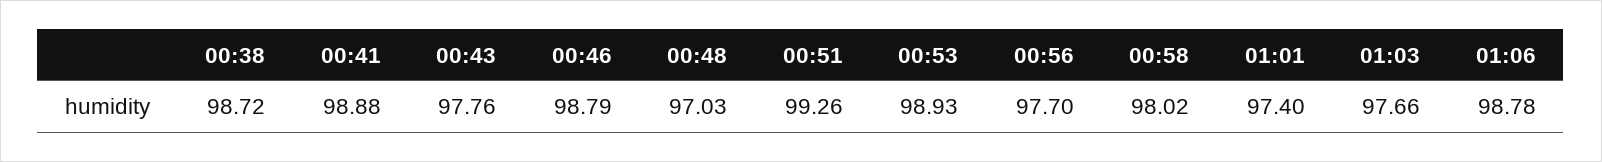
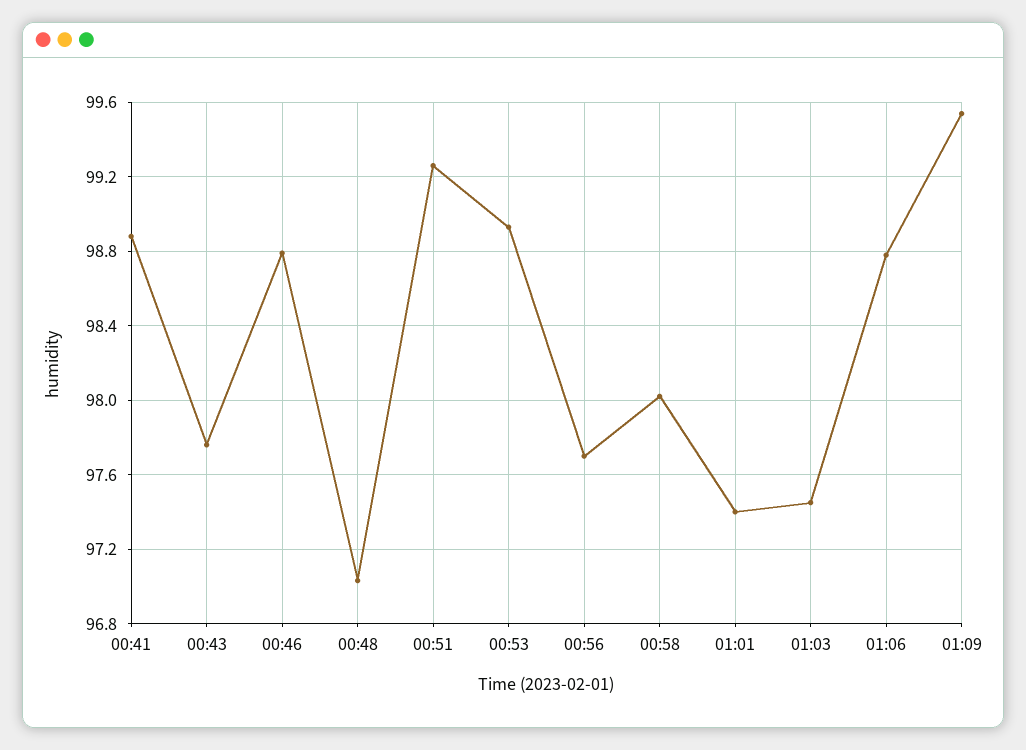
00:38: 98.72 -> none
01:03: 97.66 -> 97.45
01:09: none -> 99.55

